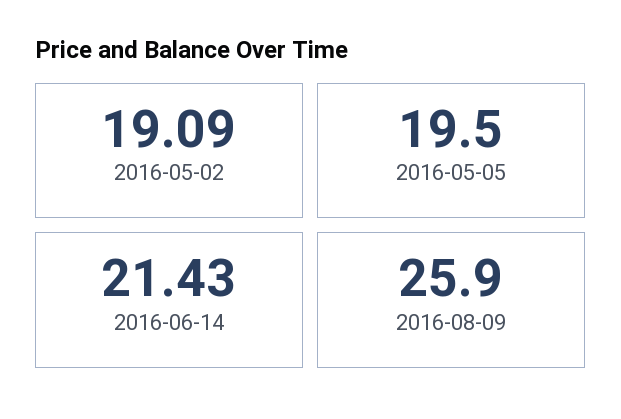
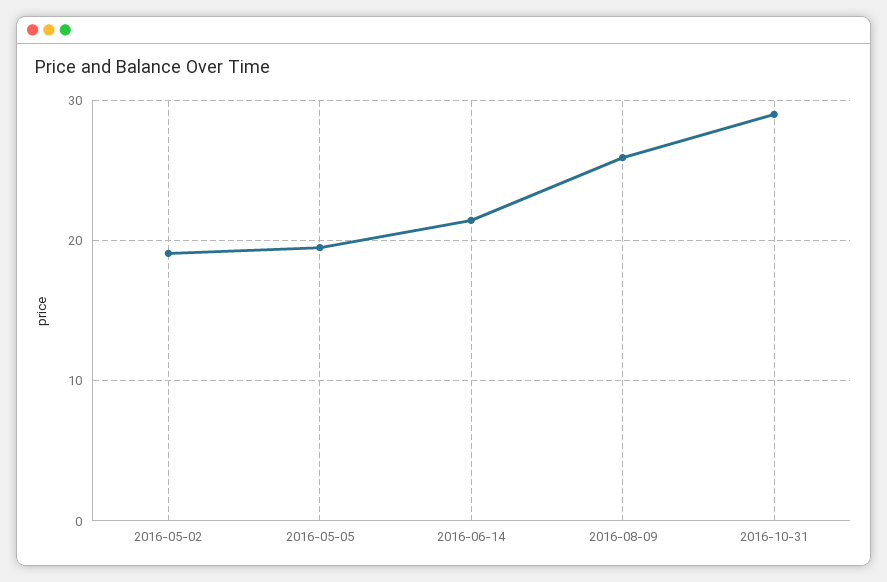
2016-10-31: none -> 29

